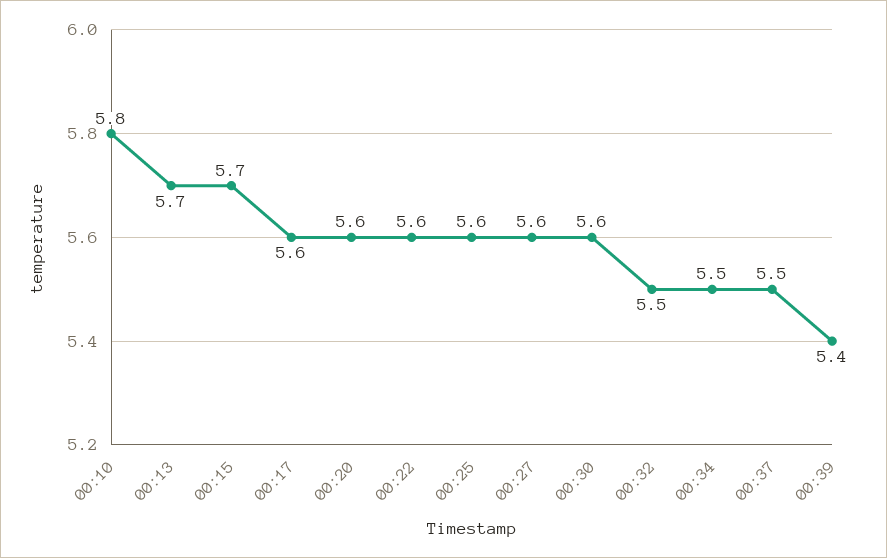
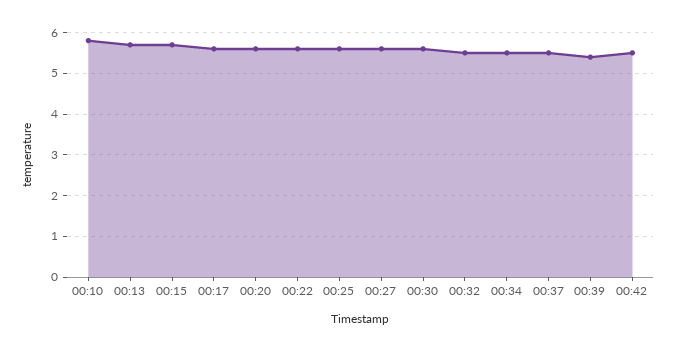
00:42: none -> 5.5

